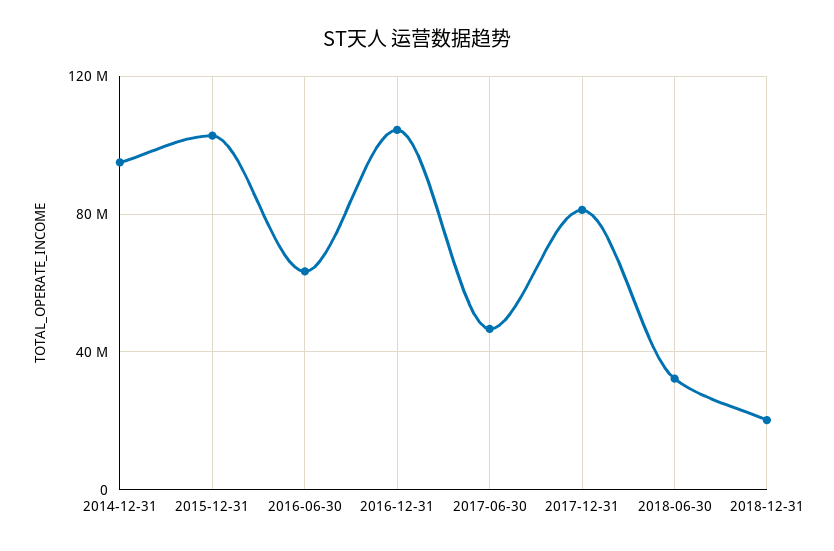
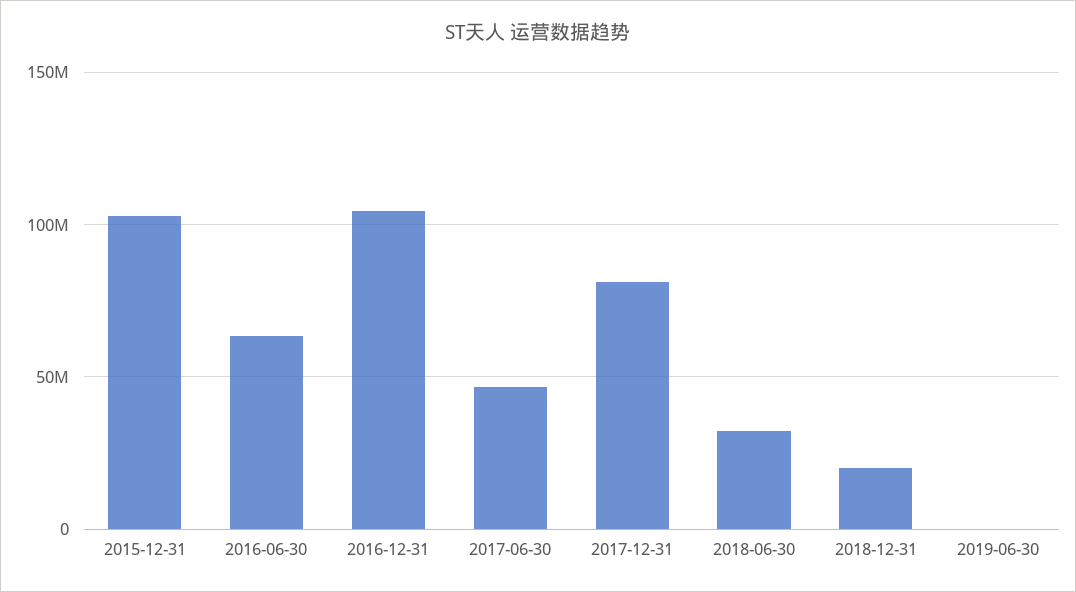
2014-12-31: 95000000 -> none
2019-06-30: none -> 0

